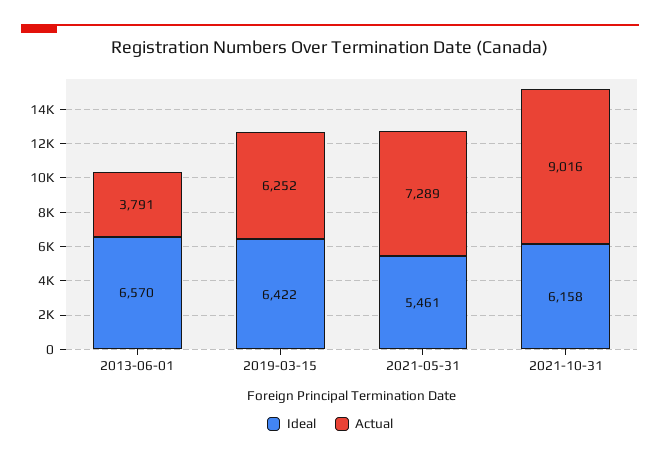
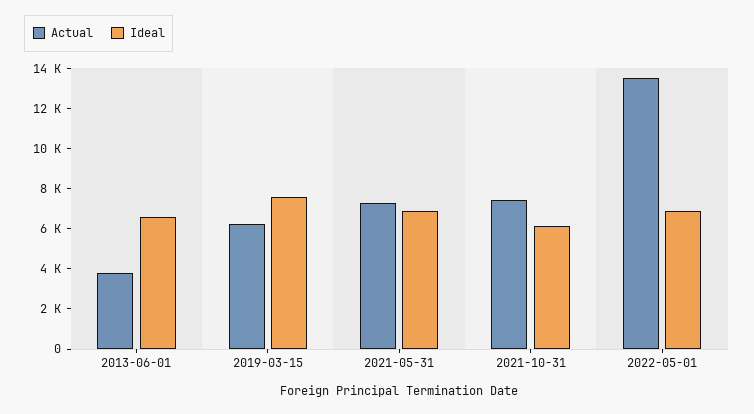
Ideal, 2019-03-15: 6422 -> 7500
Ideal, 2021-05-31: 5461 -> 7000
Actual, 2021-10-31: 9016 -> 7500
Actual, 2022-05-01: none -> 13500
Ideal, 2022-05-01: none -> 7000

